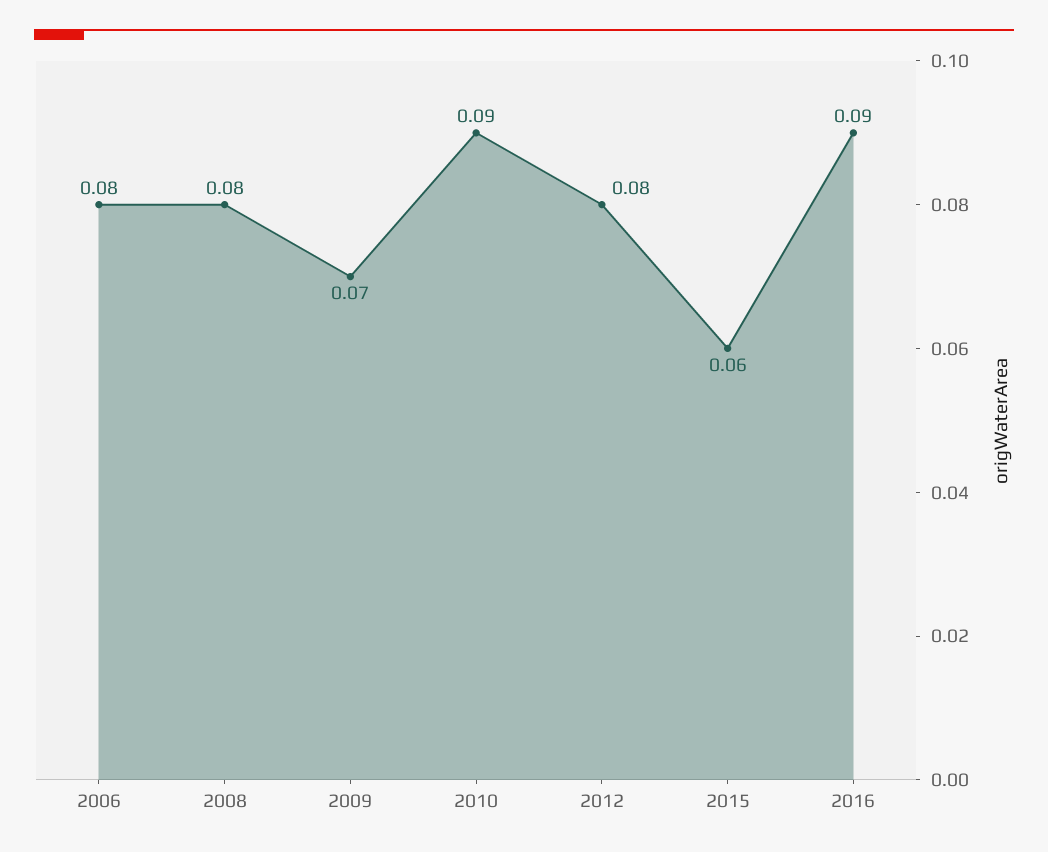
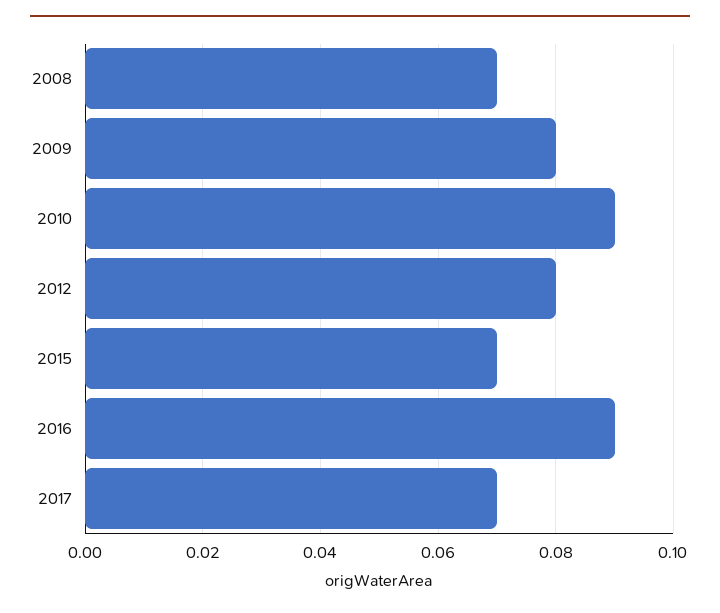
2006: 0.08 -> none
2008: 0.08 -> 0.07
2009: 0.07 -> 0.08
2015: 0.06 -> 0.07
2017: none -> 0.07

